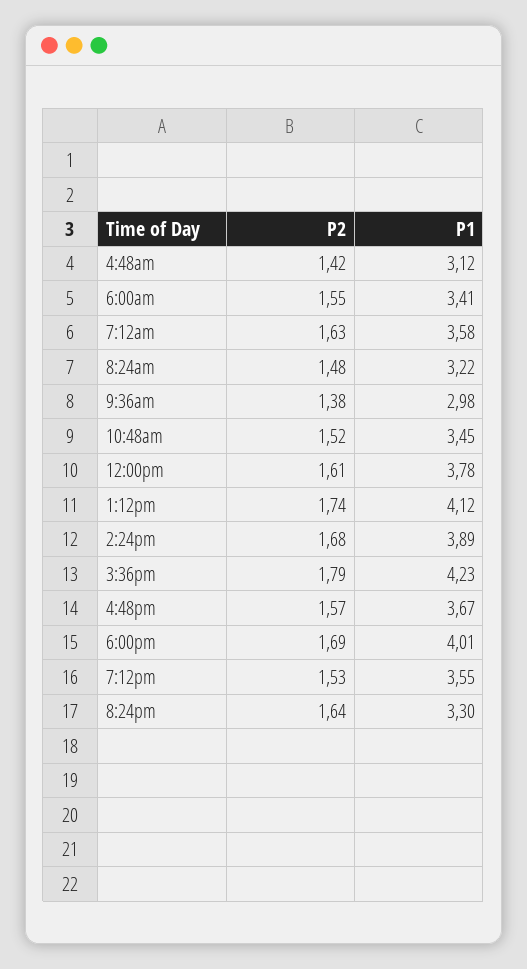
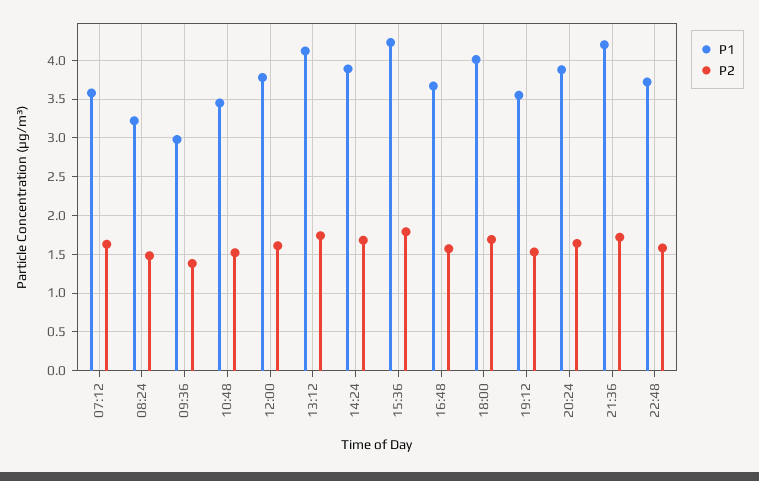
P2, 4:48am: 1.42 -> none
P1, 4:48am: 3.12 -> none
P2, 6:00am: 1.55 -> none
P1, 6:00am: 3.41 -> none
P1, 8:24pm: 3.3 -> 3.9
P1, 21:36: none -> 4.2
P2, 21:36: none -> 1.7
P1, 22:48: none -> 3.7
P2, 22:48: none -> 1.6

